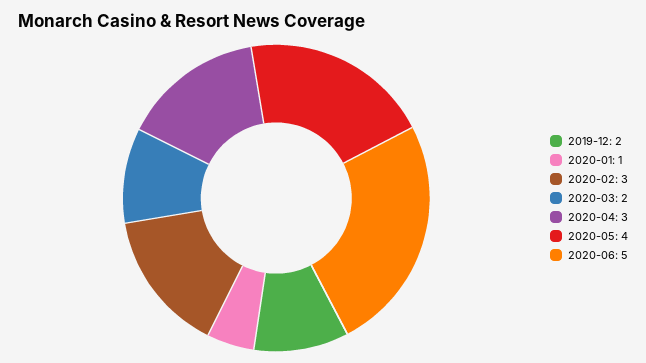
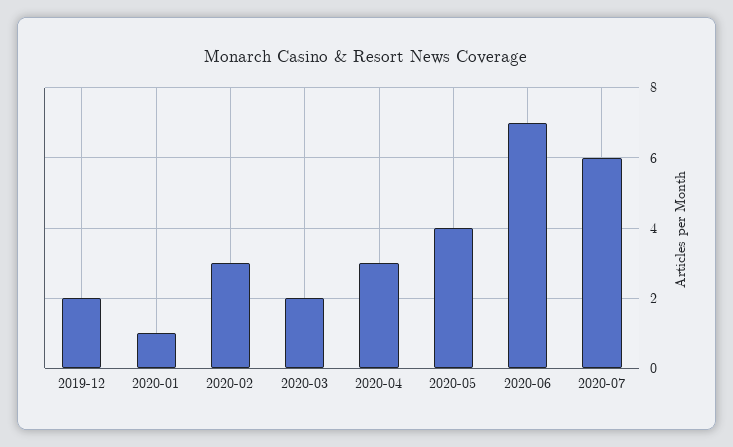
2020-06: 5 -> 7
2020-07: none -> 6

